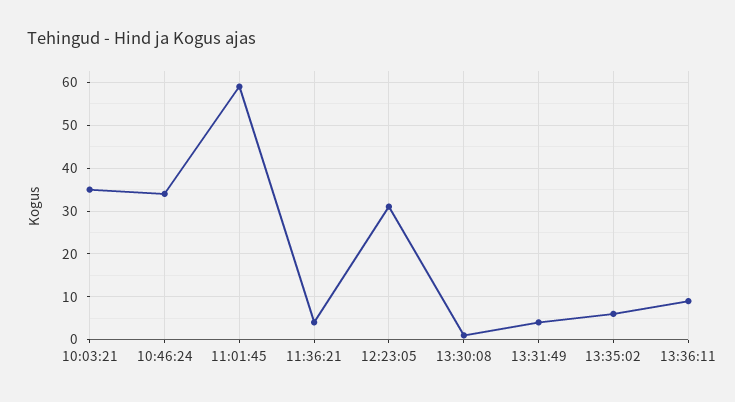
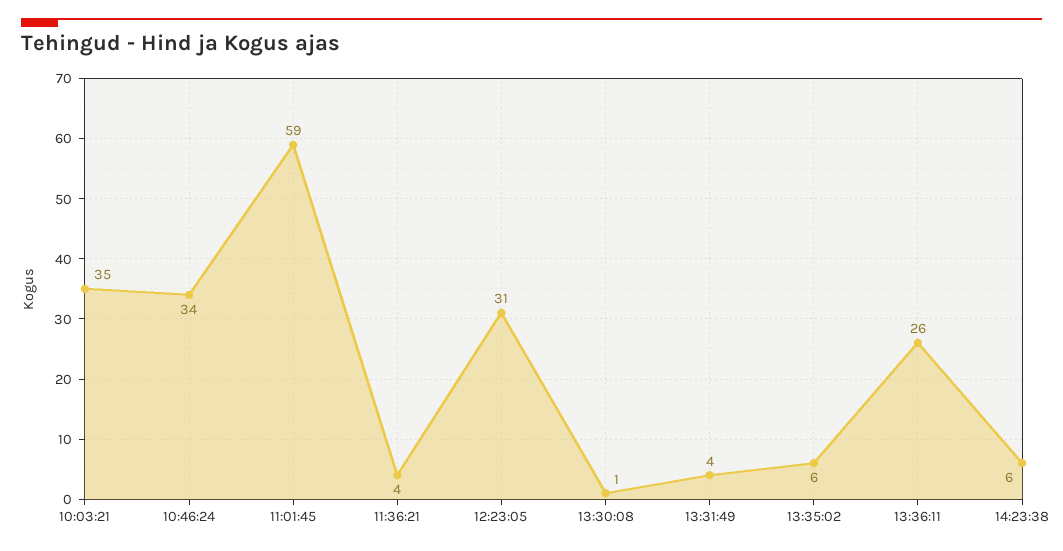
13:36:11: 10 -> 26
14:23:38: none -> 6

